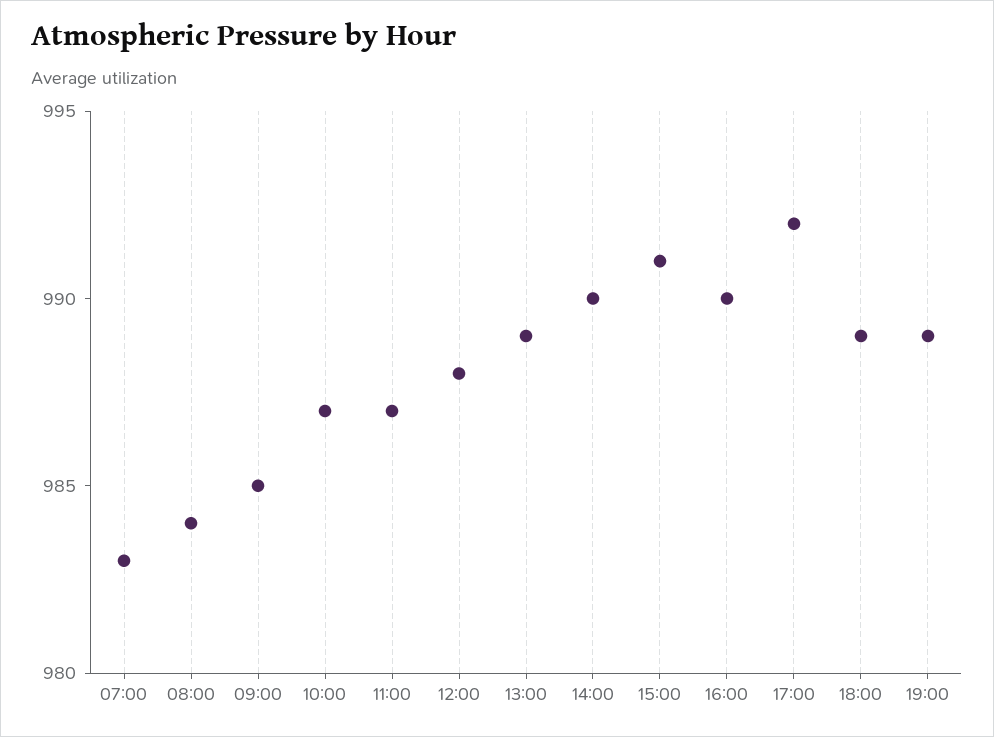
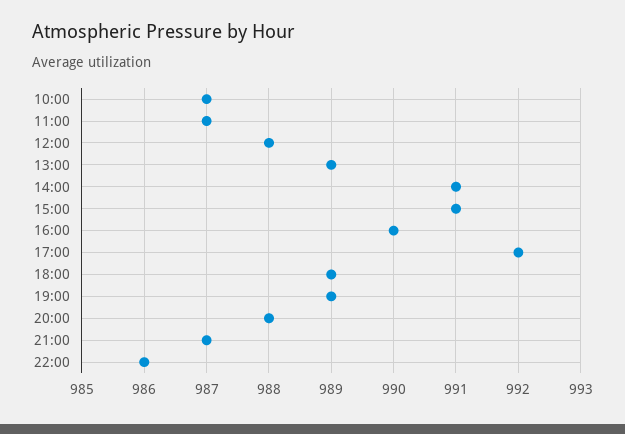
07:00: 983 -> none
08:00: 984 -> none
09:00: 985 -> none
14:00: 990 -> 991
20:00: none -> 988
21:00: none -> 987
22:00: none -> 986

